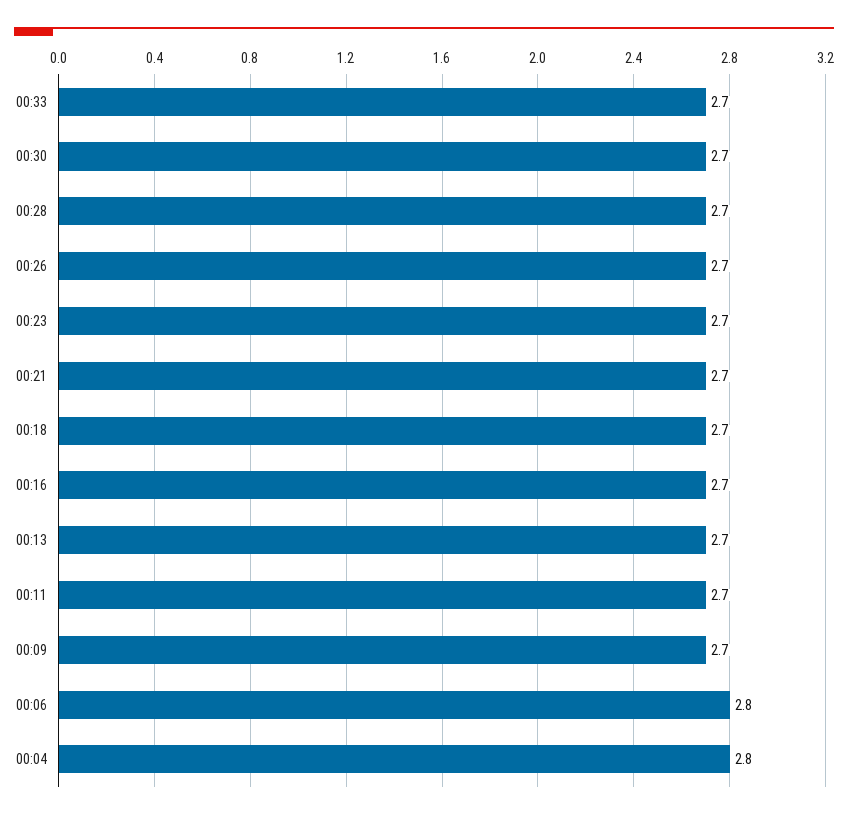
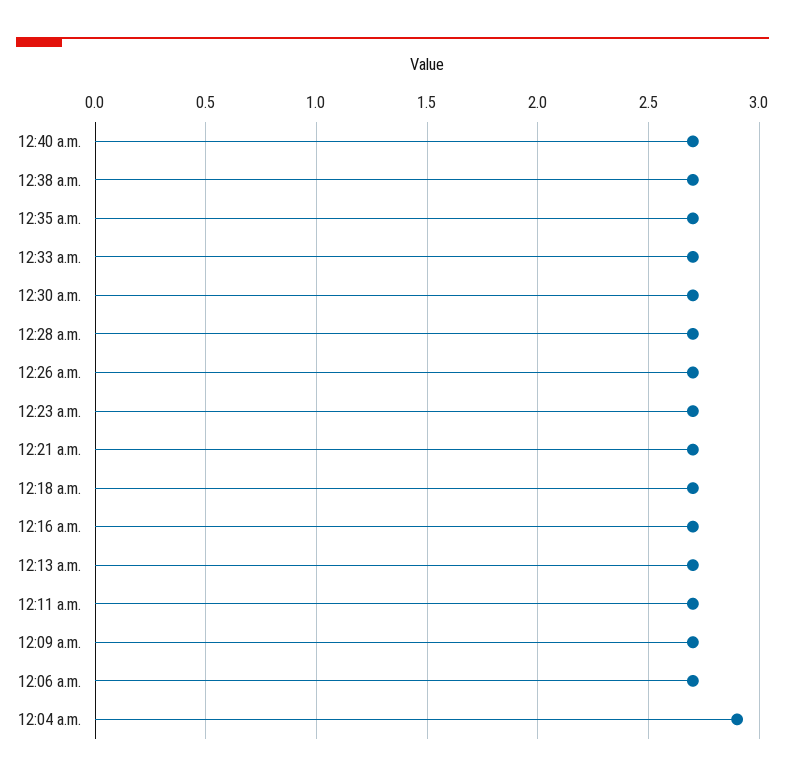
00:06: 2.8 -> 2.7
00:04: 2.8 -> 2.9
12:40 a.m.: none -> 2.7
12:38 a.m.: none -> 2.7
12:35 a.m.: none -> 2.7

